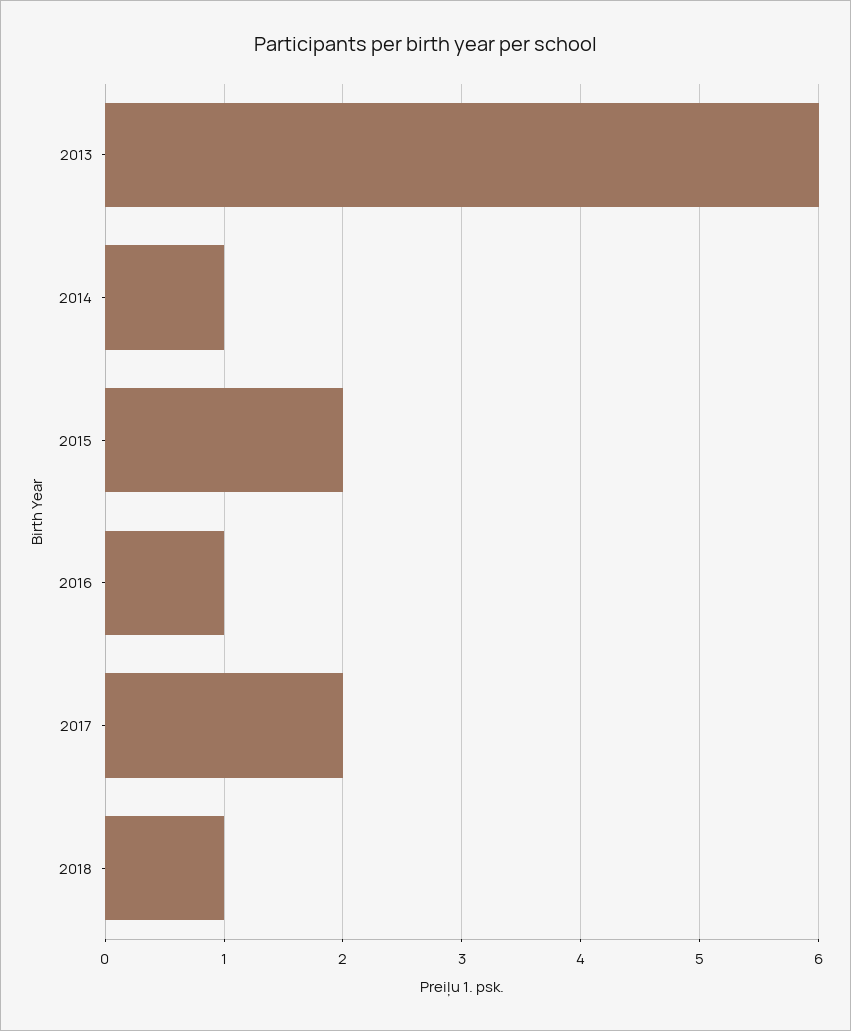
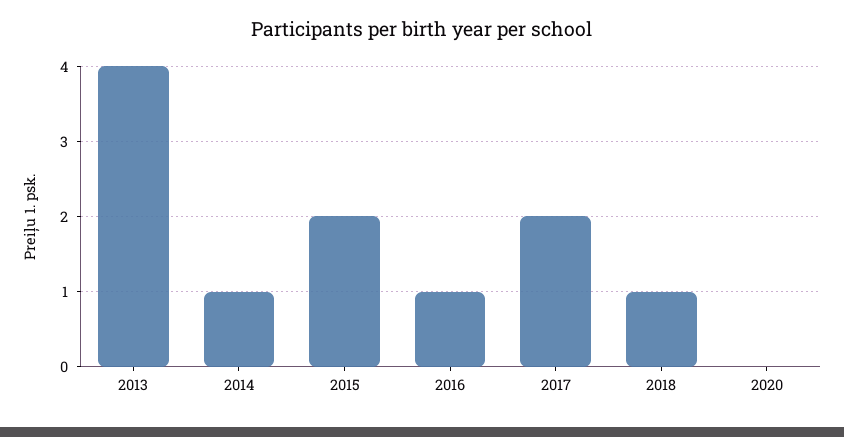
2013: 6 -> 4
2020: none -> 0

